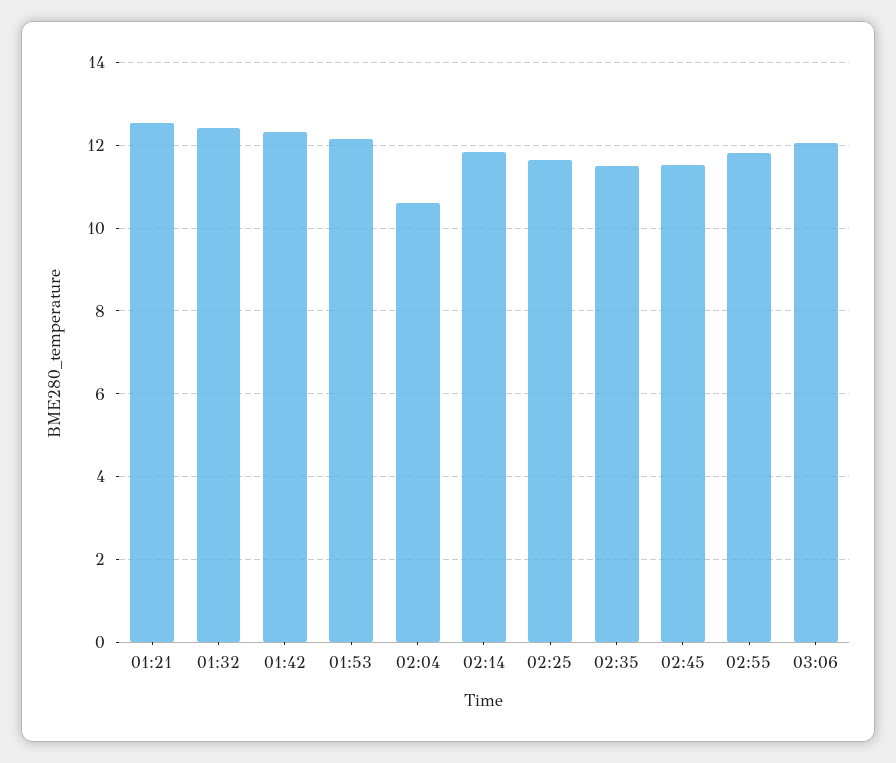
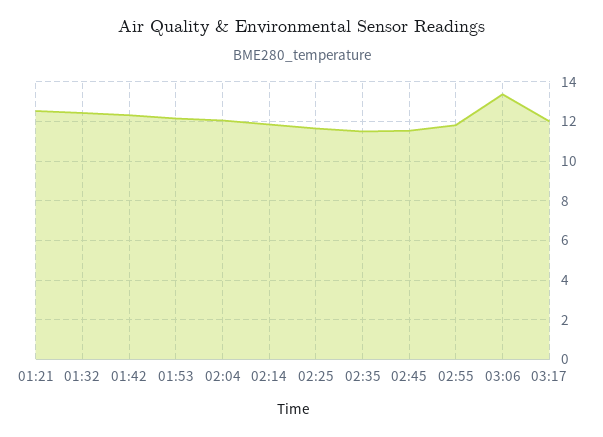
02:04: 10.6 -> 12
03:06: 12 -> 13.5
03:17: none -> 12

